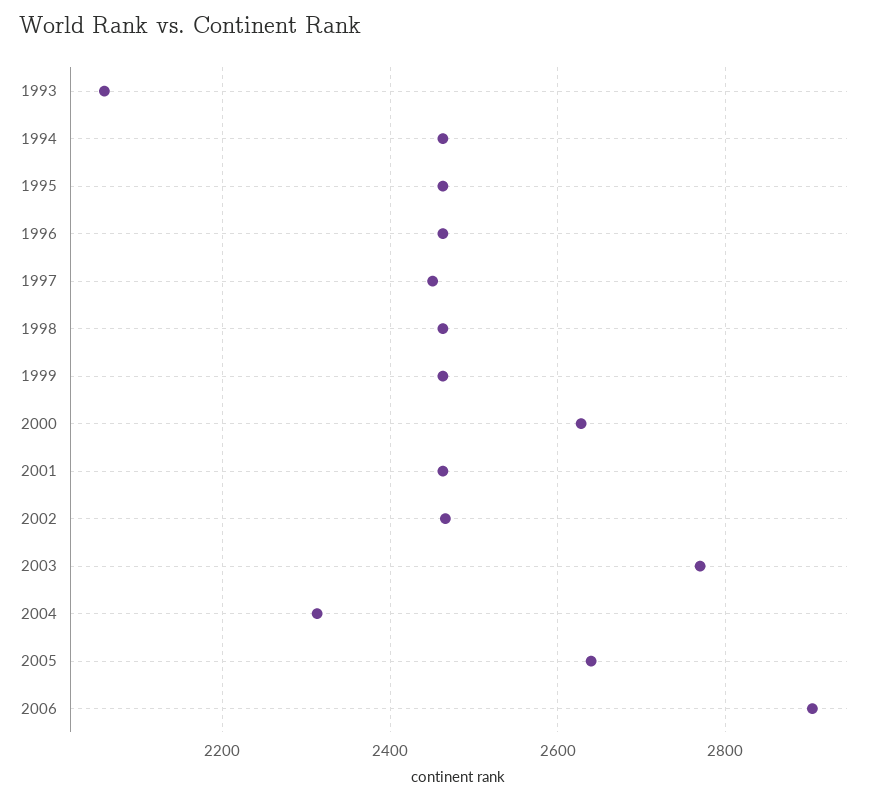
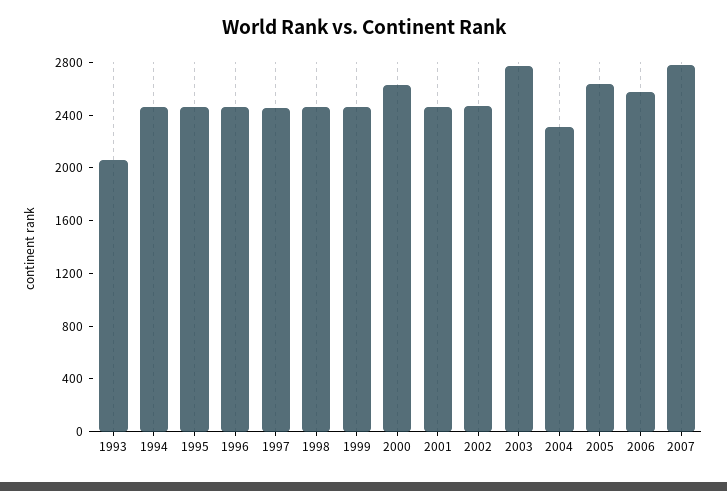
2006: 2900 -> 2600
2007: none -> 2800

